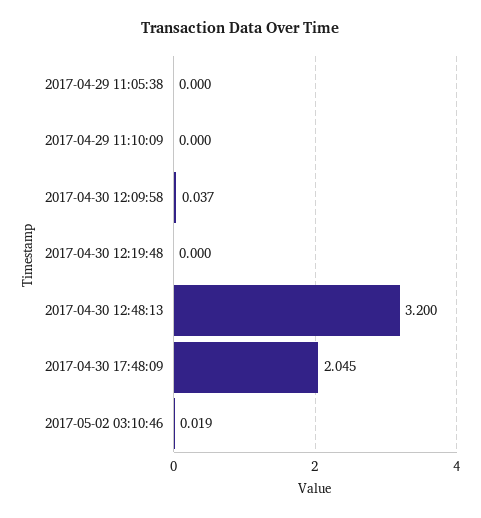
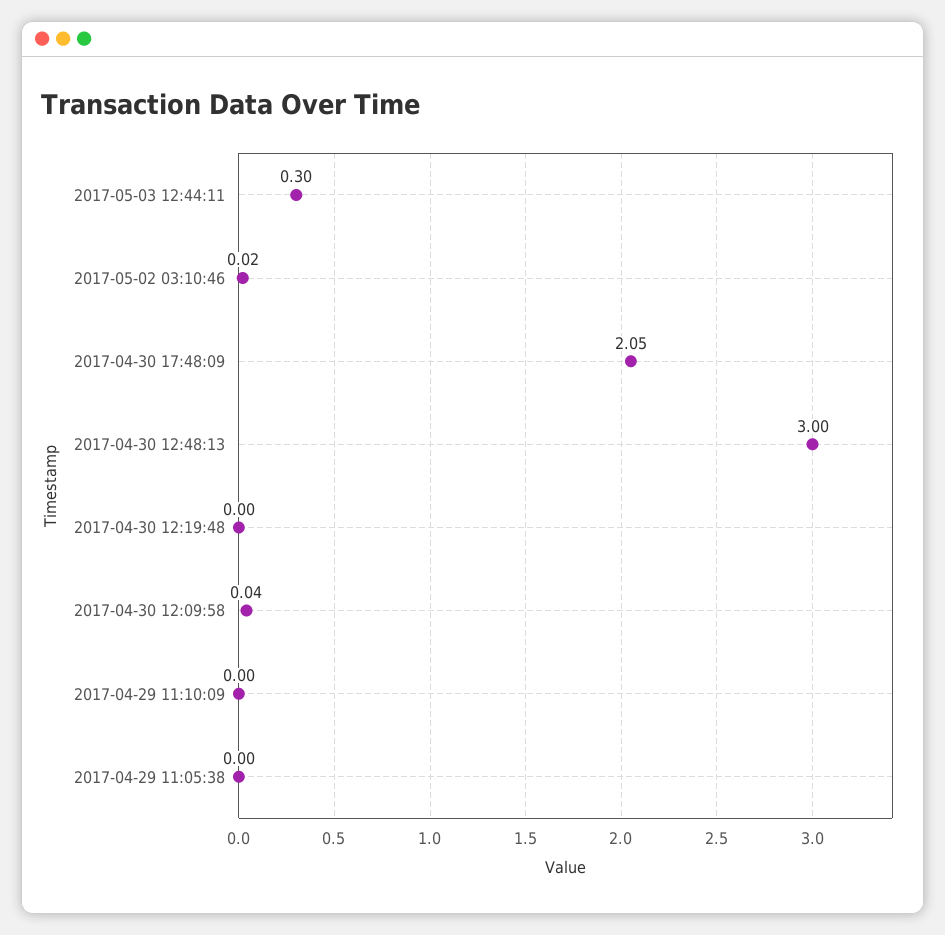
2017-04-30 12:48:13: 3.2 -> 3
2017-05-03 12:44:11: none -> 0.3

